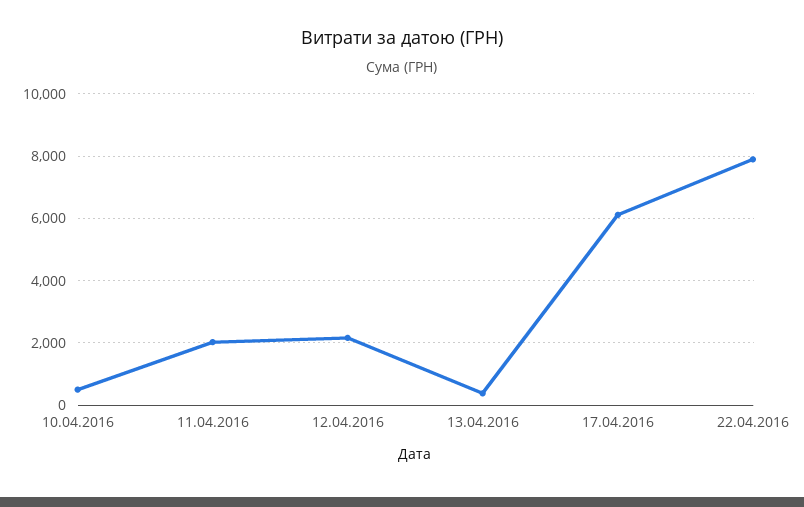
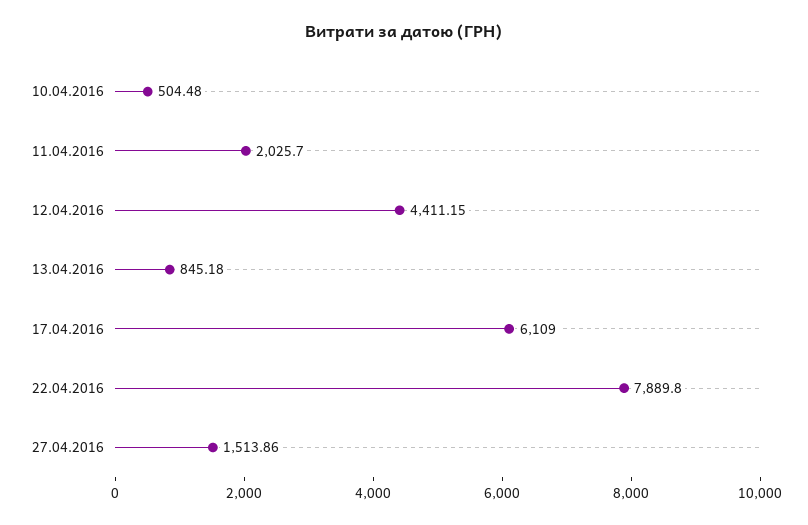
12.04.2016: 2200 -> 4411.15
13.04.2016: 400 -> 845.18
27.04.2016: none -> 1513.86

